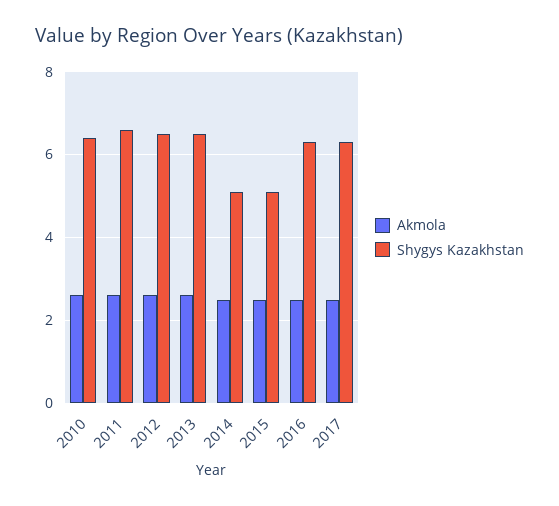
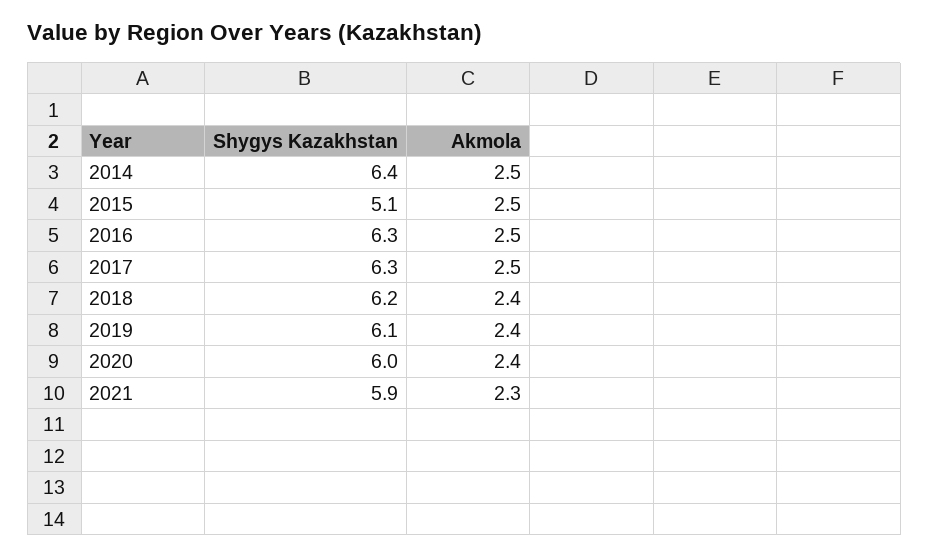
Akmola, 2010: 2.5 -> none
Shygys Kazakhstan, 2010: 6.5 -> none
Akmola, 2011: 2.5 -> none
Shygys Kazakhstan, 2011: 6.5 -> none
Akmola, 2012: 2.5 -> none
Shygys Kazakhstan, 2012: 6.5 -> none
Akmola, 2013: 2.5 -> none
Shygys Kazakhstan, 2013: 6.5 -> none
Shygys Kazakhstan, 2014: 5 -> 6.4
Shygys Kazakhstan, 2018: none -> 6.2
Akmola, 2018: none -> 2.4
Shygys Kazakhstan, 2019: none -> 6.1
Akmola, 2019: none -> 2.4
Shygys Kazakhstan, 2020: none -> 6
Akmola, 2020: none -> 2.4
Shygys Kazakhstan, 2021: none -> 5.9
Akmola, 2021: none -> 2.3

